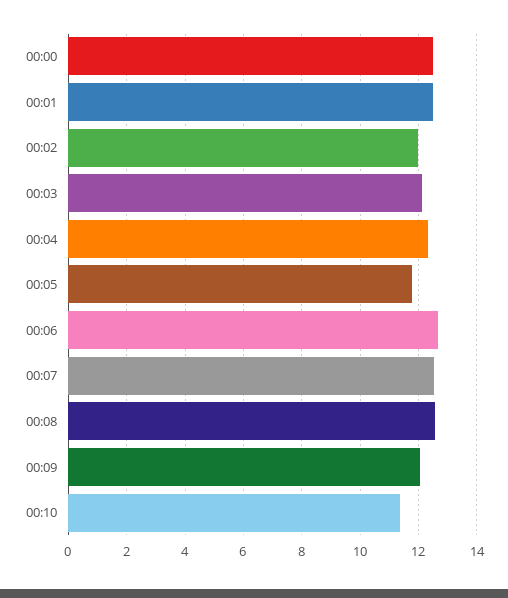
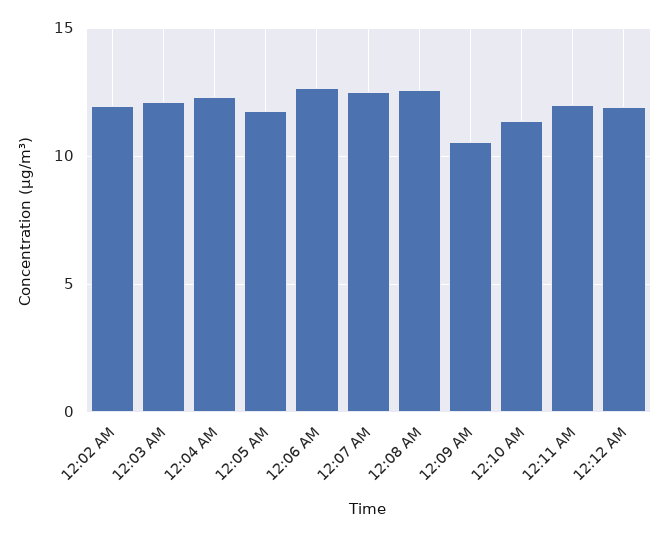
00:00: 12.5 -> none
00:01: 12.5 -> none
00:09: 12 -> 10.5
12:11 AM: none -> 12
12:12 AM: none -> 12

